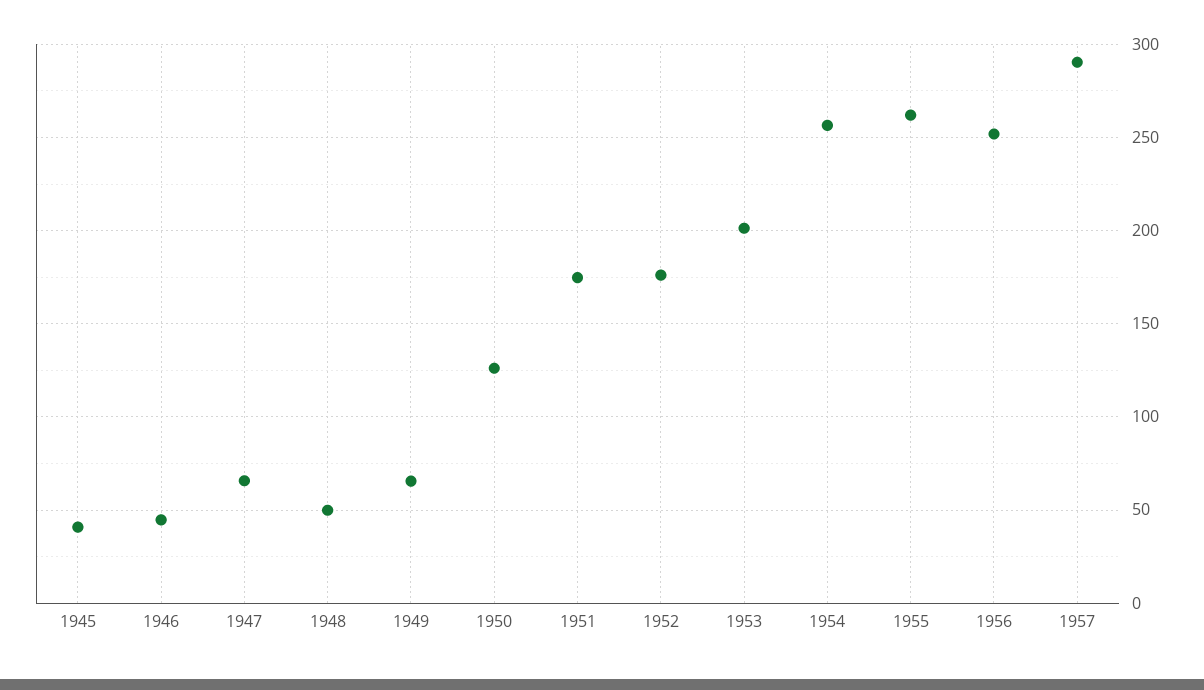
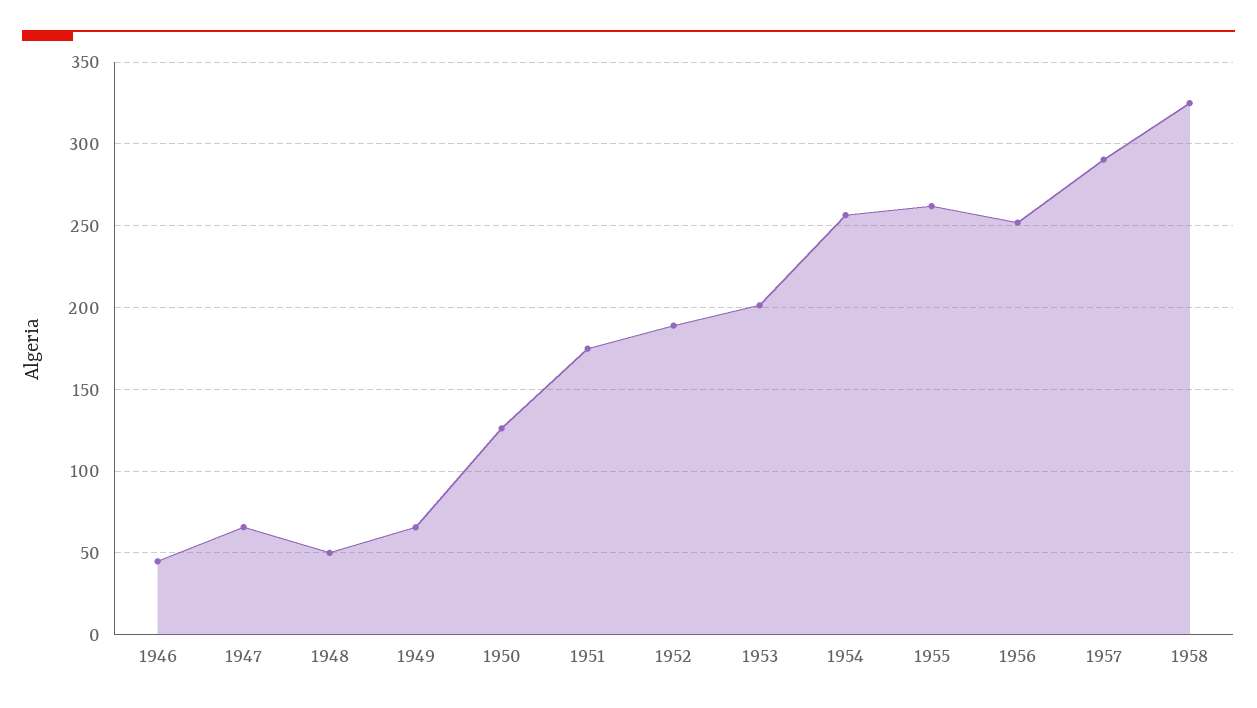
1945: 40 -> none
1952: 175 -> 190
1958: none -> 325

